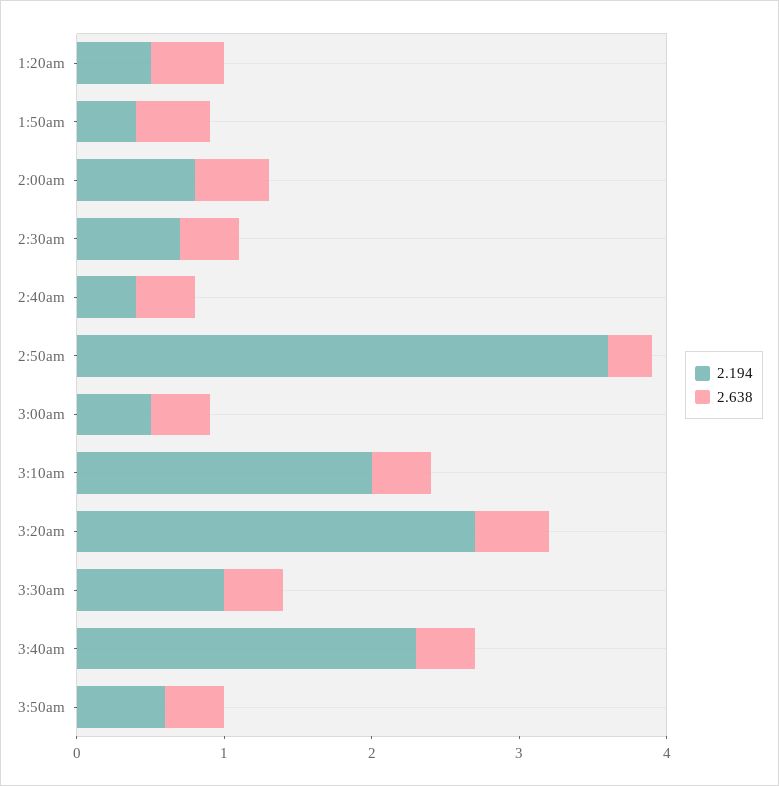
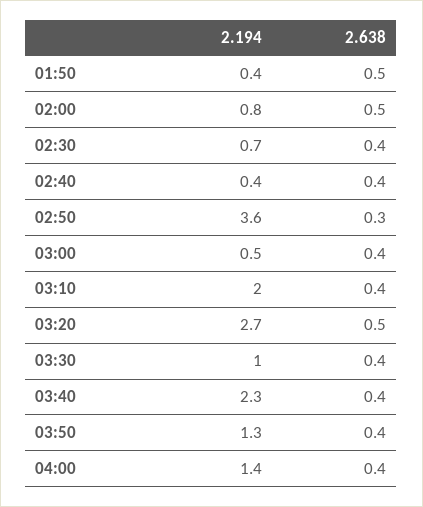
2.194, 1:20am: 0.5 -> none
2.638, 1:20am: 0.5 -> none
2.194, 3:50am: 0.6 -> 1.3
2.194, 04:00: none -> 1.4
2.638, 04:00: none -> 0.4

